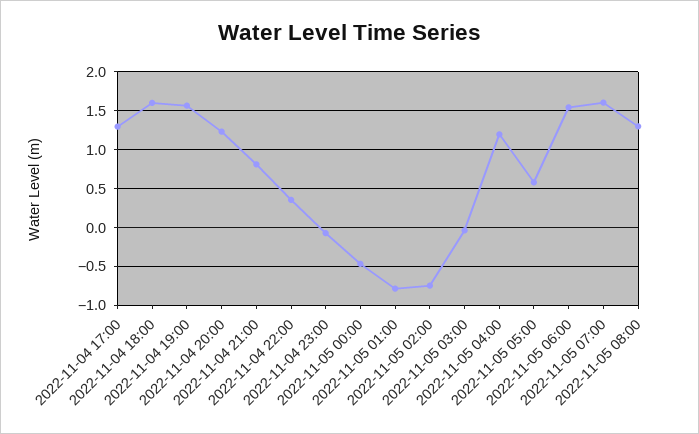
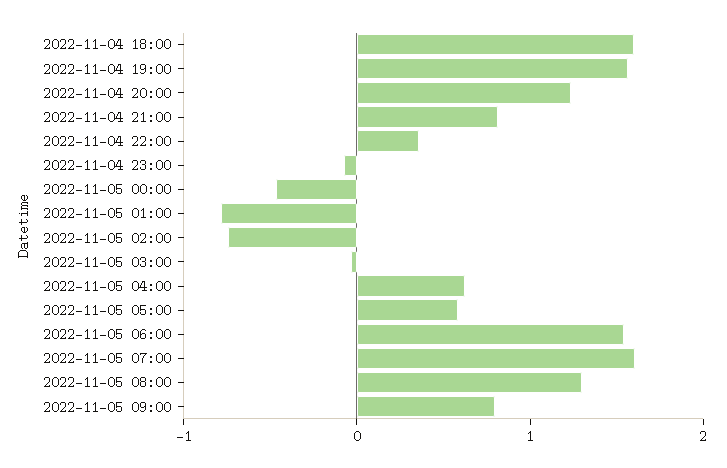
2022-11-04 17:00: 1.3 -> none
2022-11-05 04:00: 1.2 -> 0.6
2022-11-05 09:00: none -> 0.8

